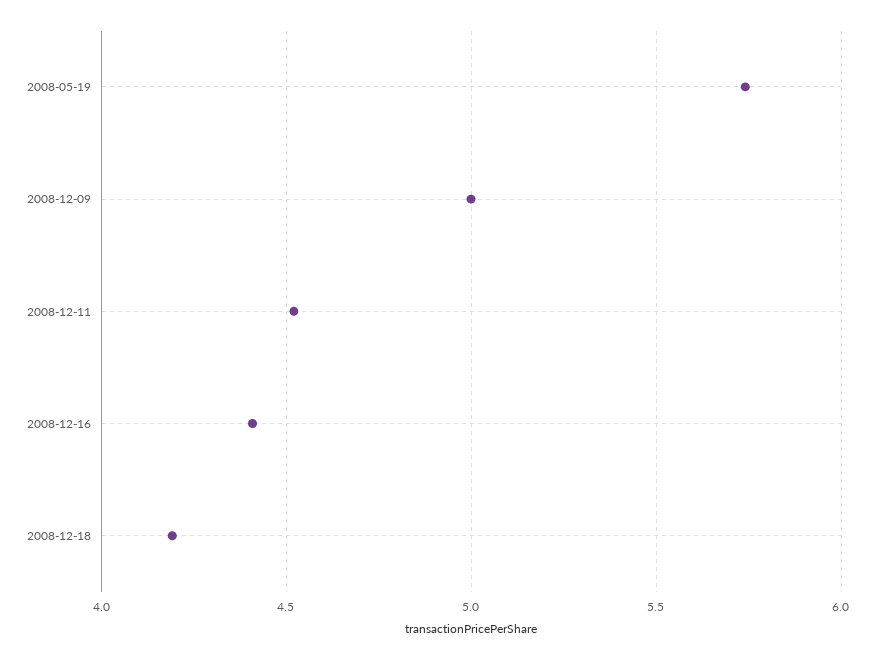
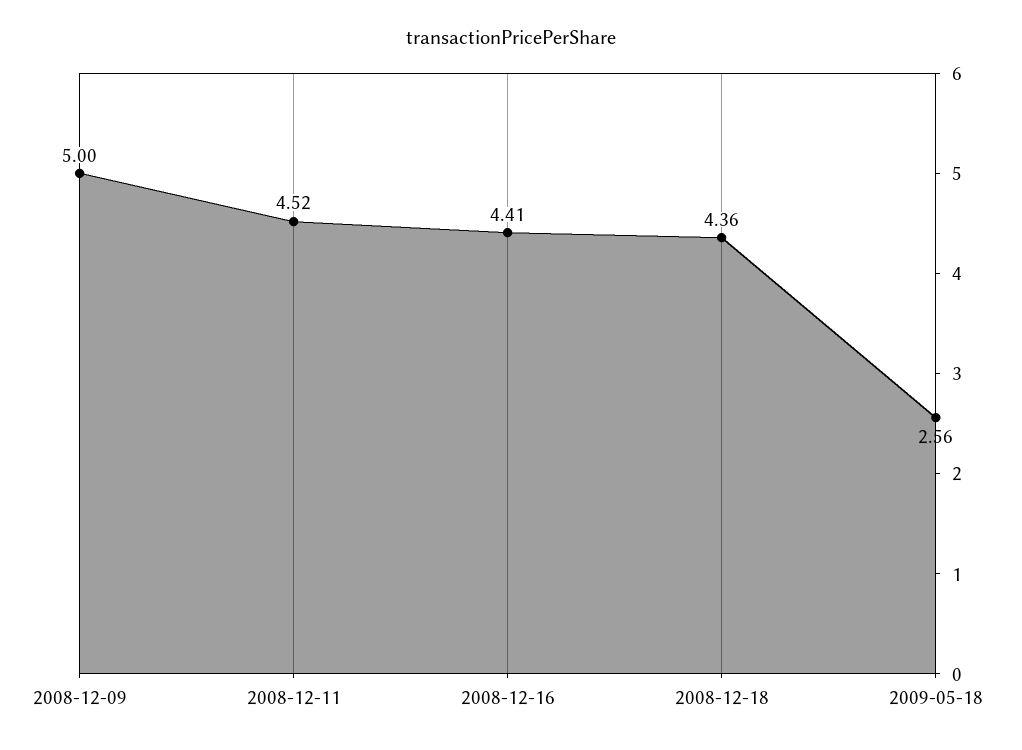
2008-05-19: 5.75 -> none
2008-12-18: 4.2 -> 4.36
2009-05-18: none -> 2.56

